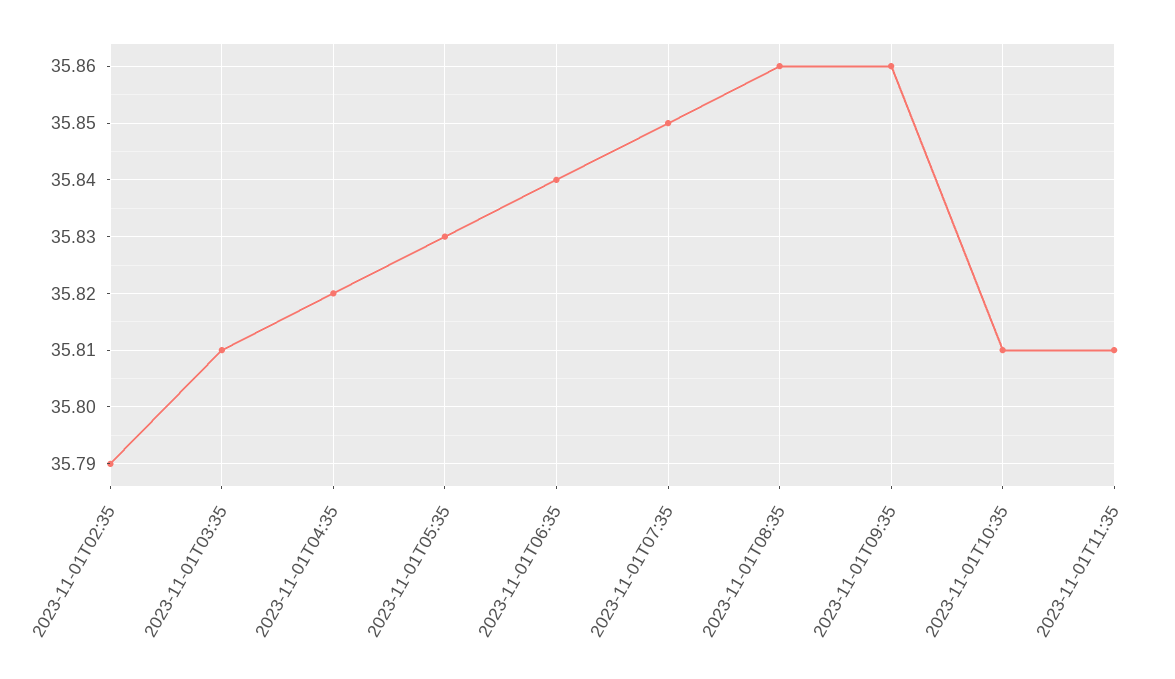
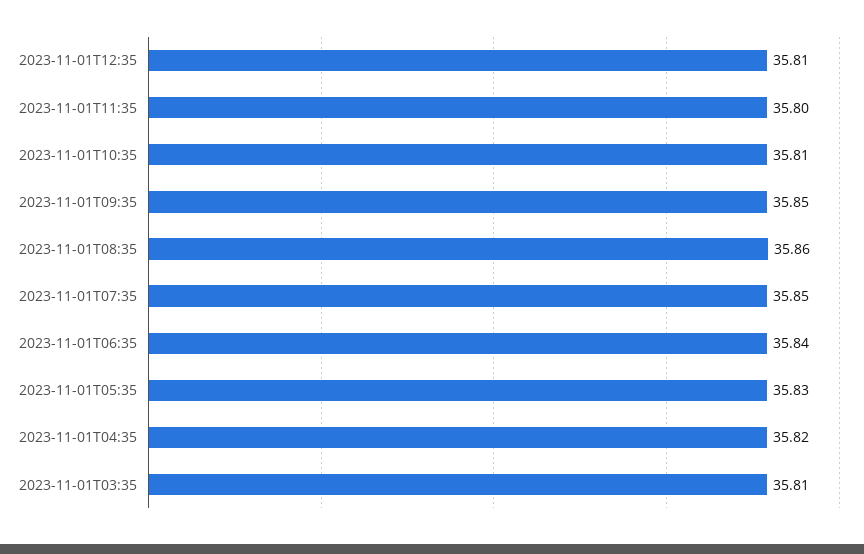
2023-11-01T02:35: 35.79 -> none
2023-11-01T09:35: 35.86 -> 35.85
2023-11-01T11:35: 35.81 -> 35.8
2023-11-01T12:35: none -> 35.81

